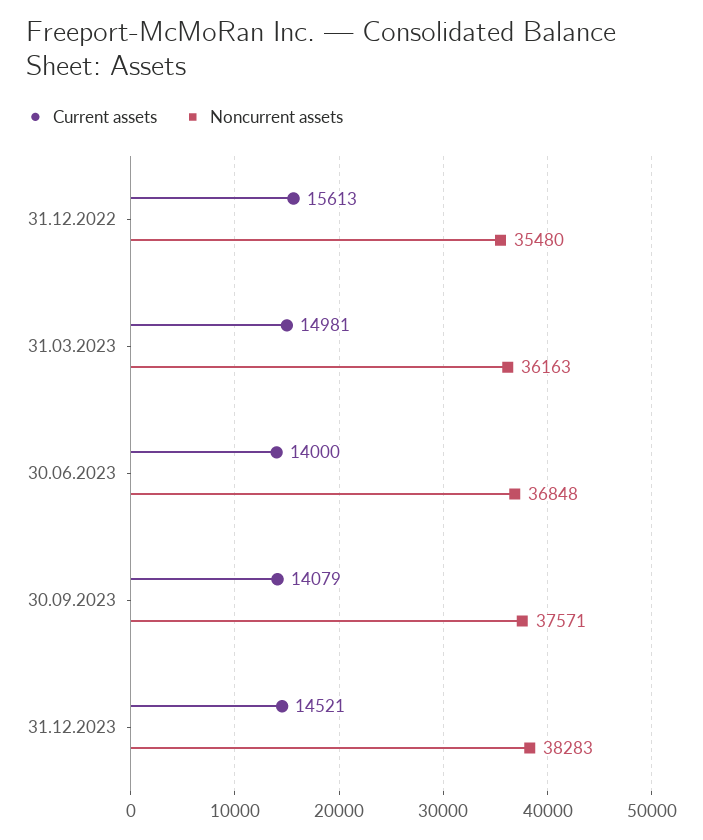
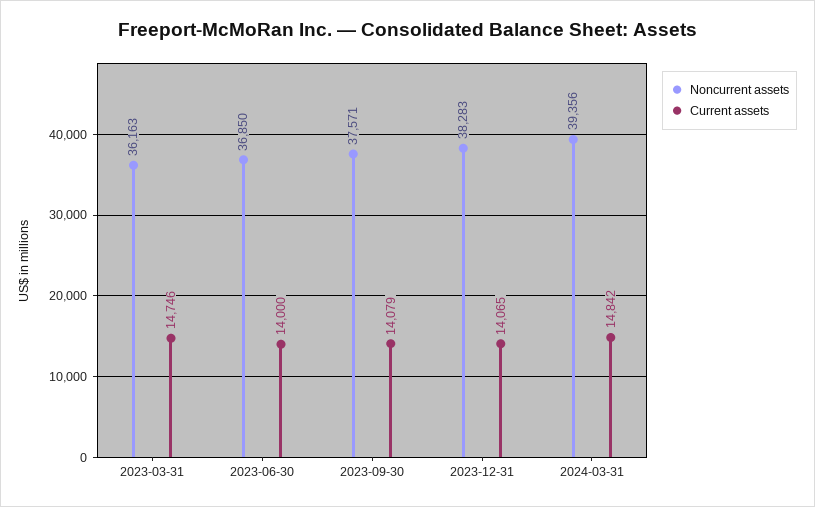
Current assets, 31.12.2022: 15613 -> none
Noncurrent assets, 31.12.2022: 35480 -> none
Current assets, 31.03.2023: 14981 -> 14746
Noncurrent assets, 30.06.2023: 36848 -> 36850
Current assets, 31.12.2023: 14521 -> 14065
Noncurrent assets, 2024-03-31: none -> 39356
Current assets, 2024-03-31: none -> 14842

